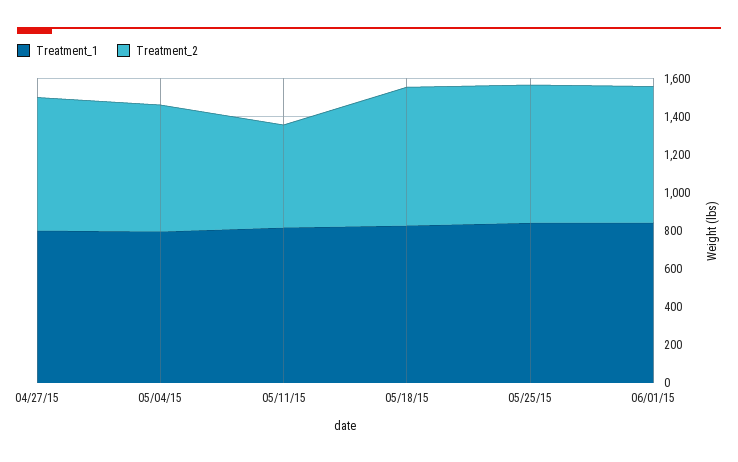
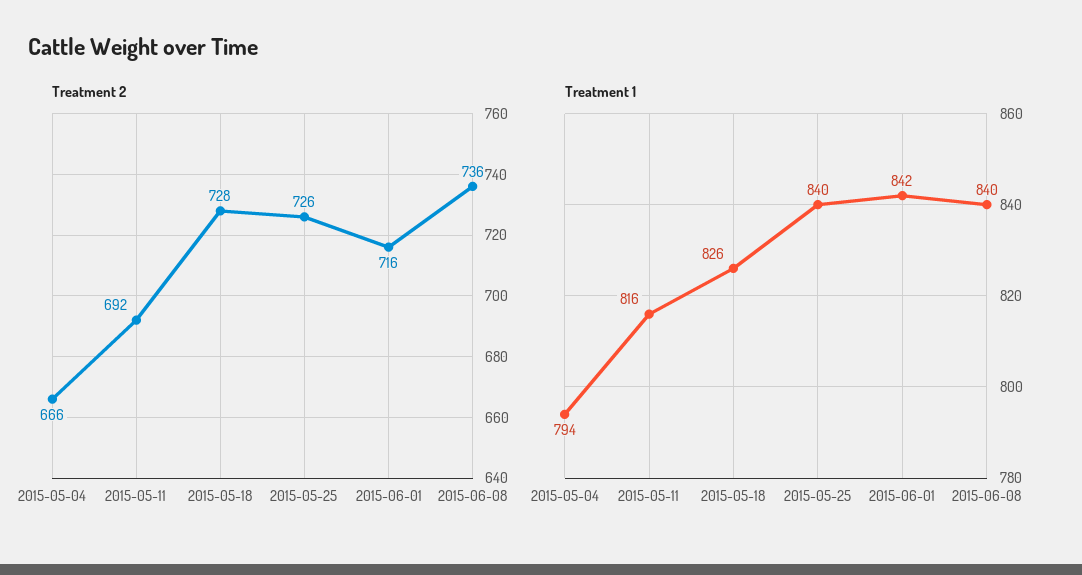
Treatment_1, 04/27/15: 800 -> none
Treatment_2, 04/27/15: 700 -> none
Treatment_2, 05/11/15: 550 -> 692
Treatment_2, 2015-06-08: none -> 736
Treatment_1, 2015-06-08: none -> 840

